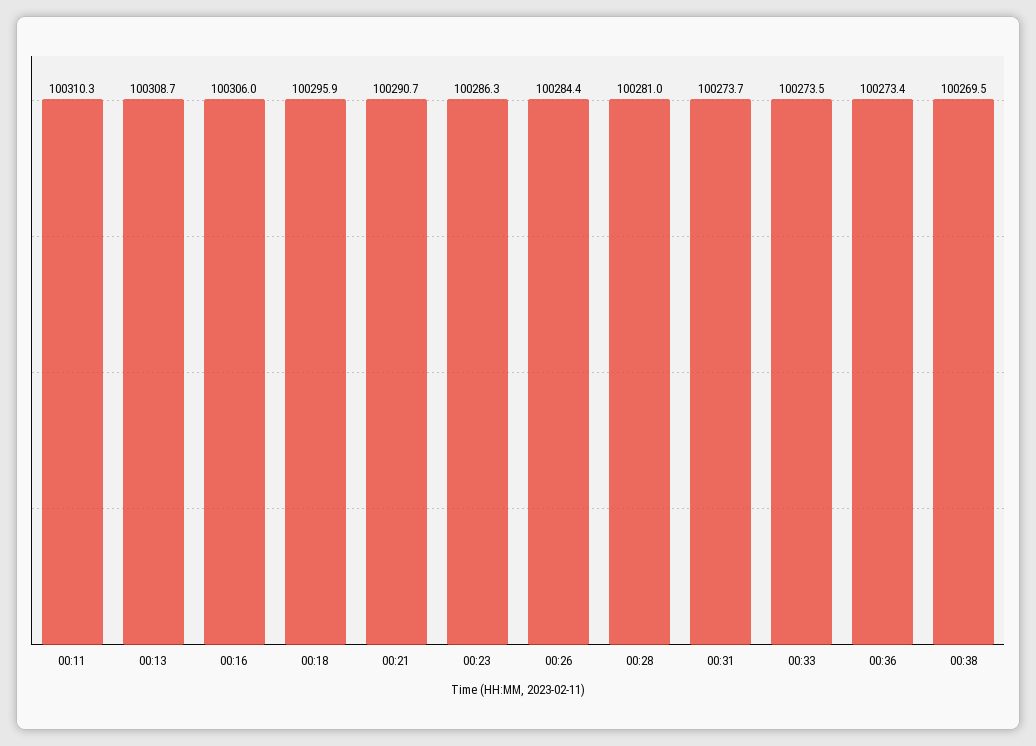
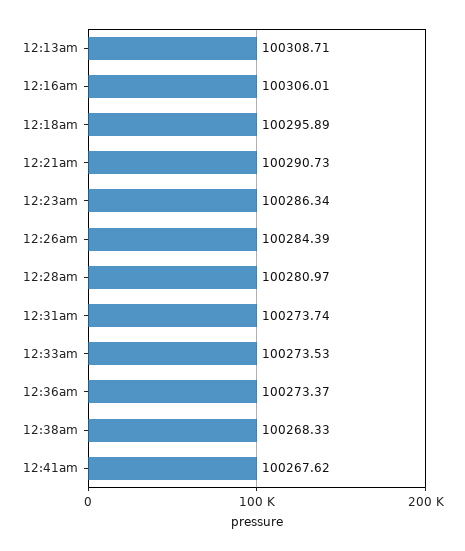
00:11: 100310.3 -> none
00:38: 100269.5 -> 100268.33
12:41am: none -> 100267.62

